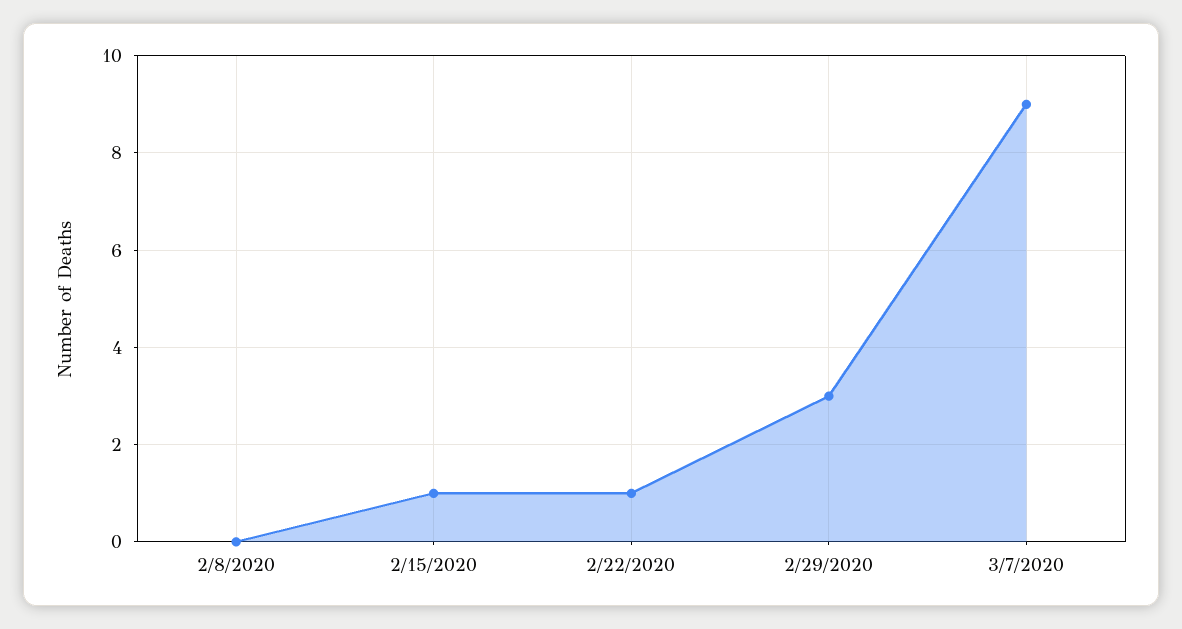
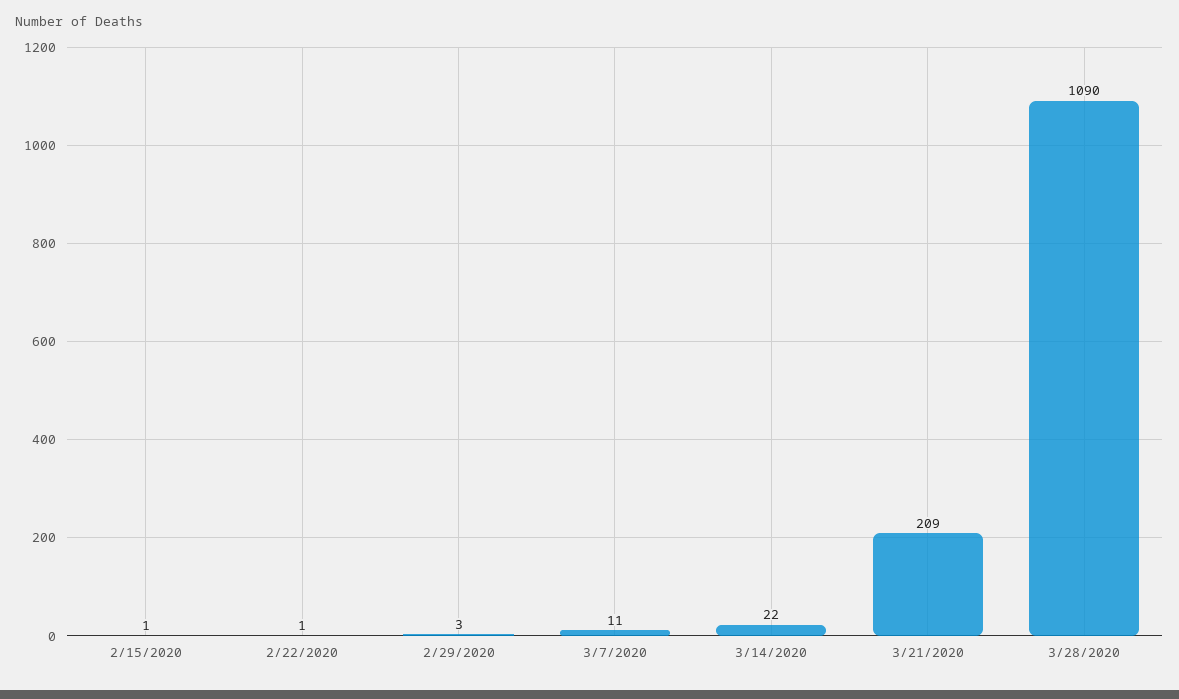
2/8/2020: 0 -> none
3/7/2020: 9 -> 11
3/14/2020: none -> 22
3/21/2020: none -> 209
3/28/2020: none -> 1090

